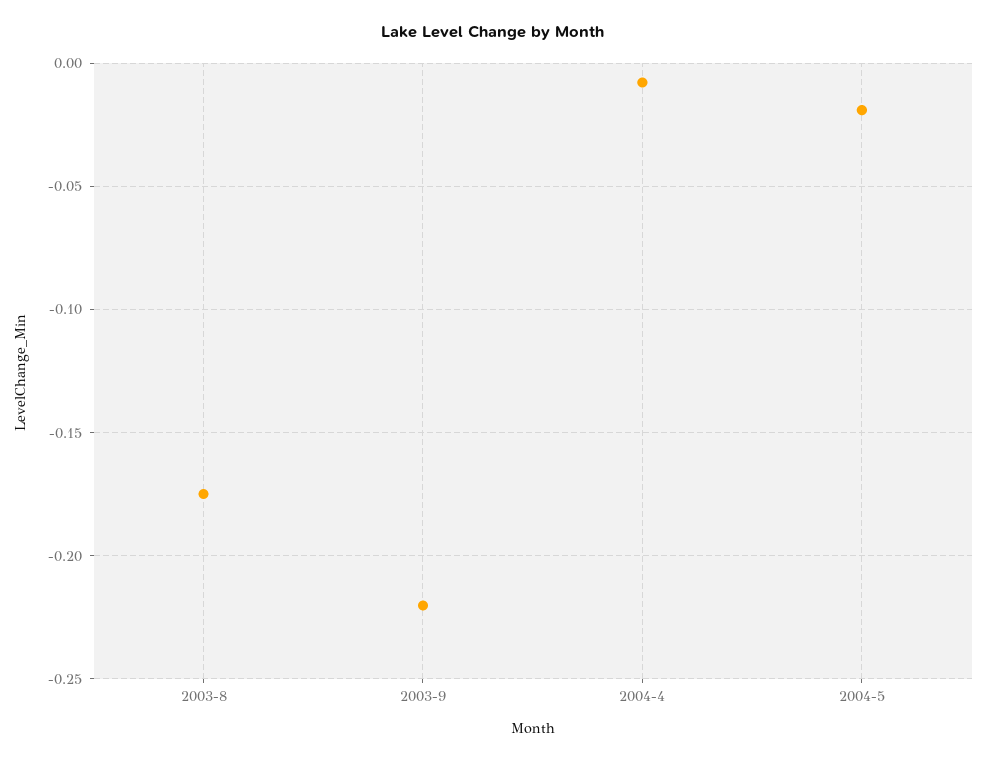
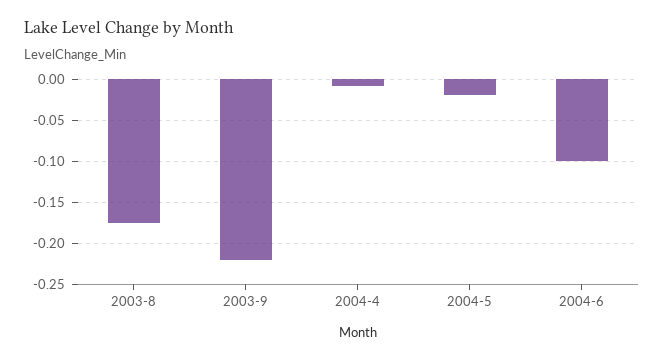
2004-6: none -> -0.1

